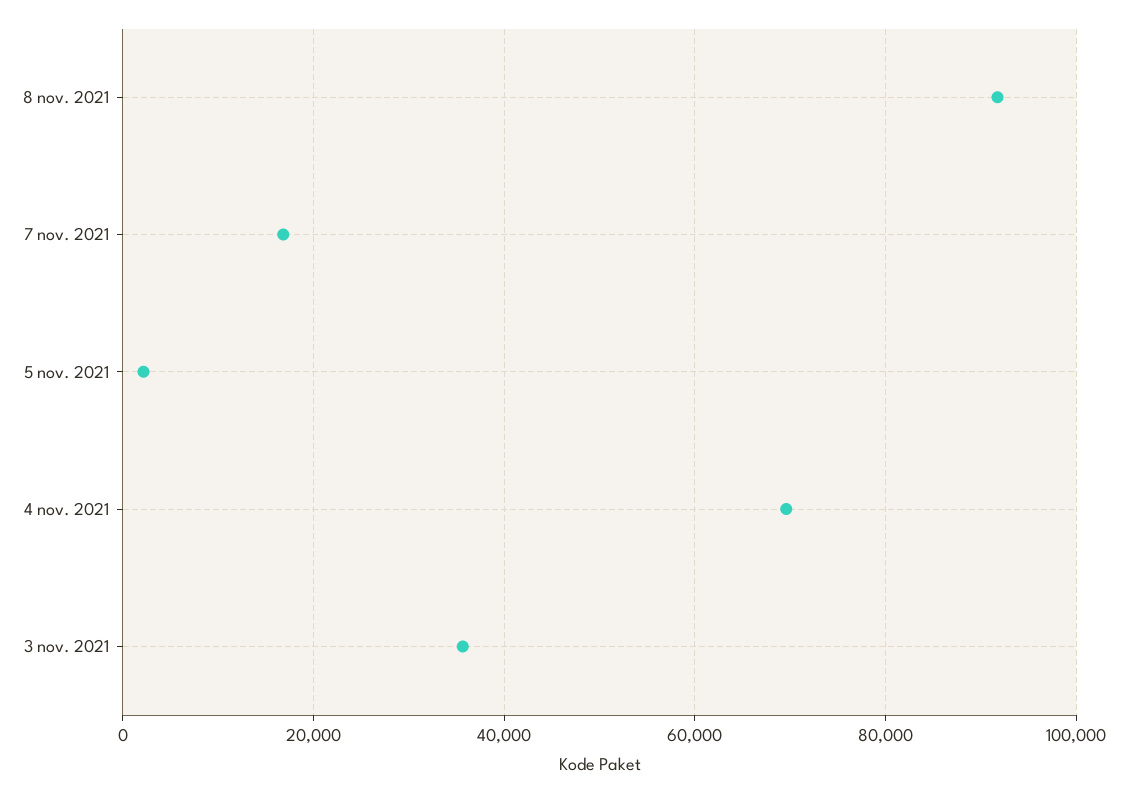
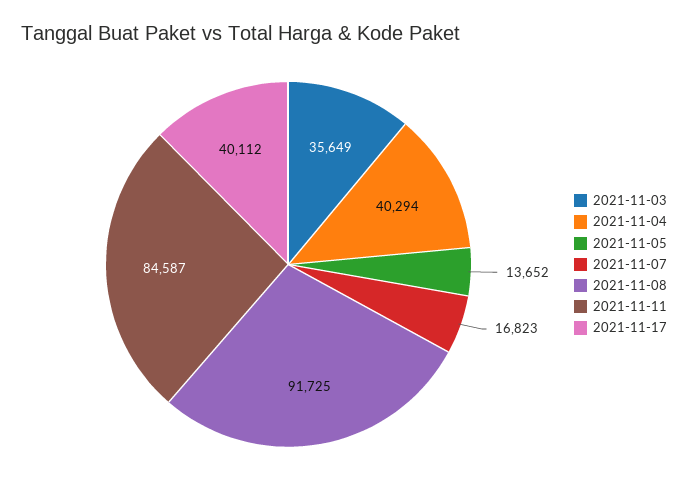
5 nov. 2021: 2000 -> 13652
4 nov. 2021: 70000 -> 40294
2021-11-11: none -> 84587
2021-11-17: none -> 40112

